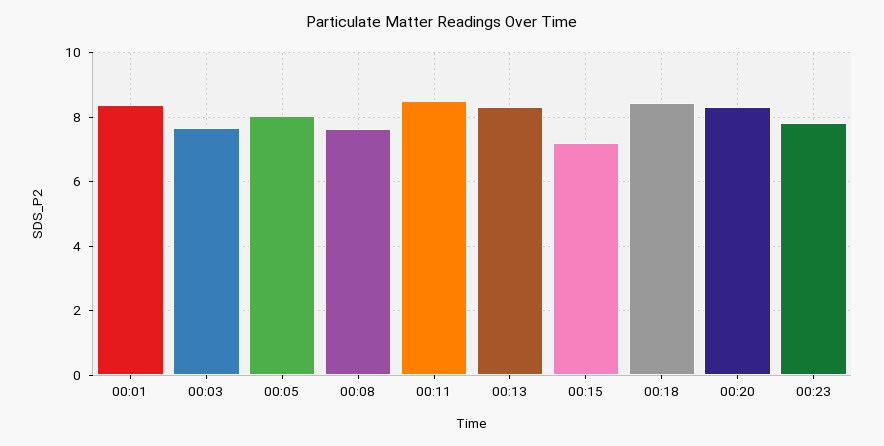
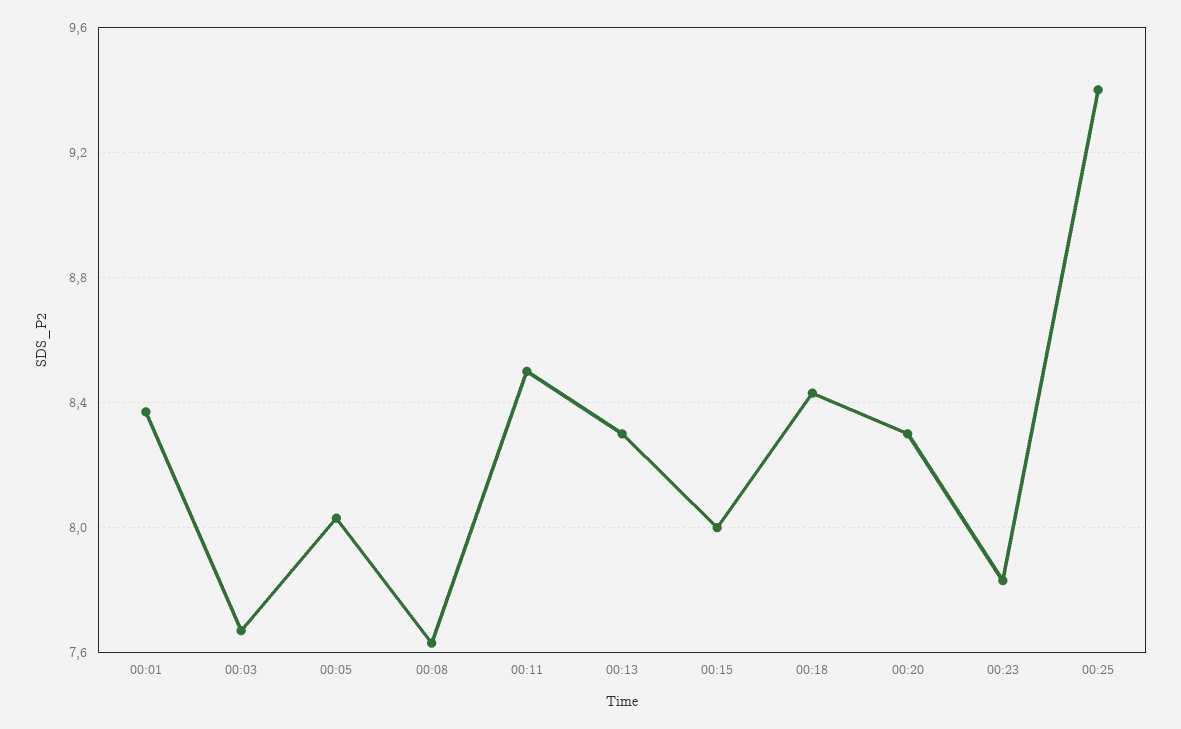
00:15: 7.2 -> 8
00:25: none -> 9.4

